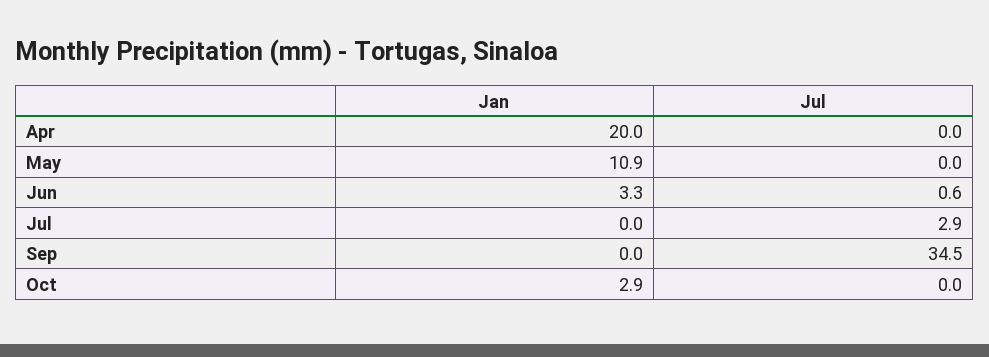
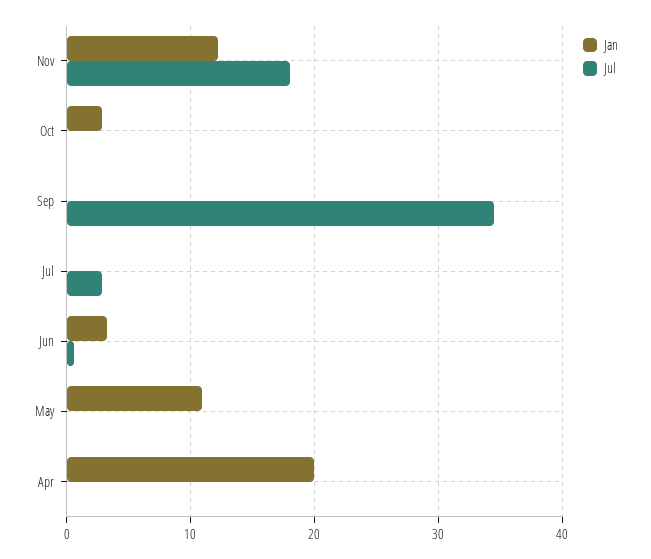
Jan, Nov: none -> 12
Jul, Nov: none -> 18

